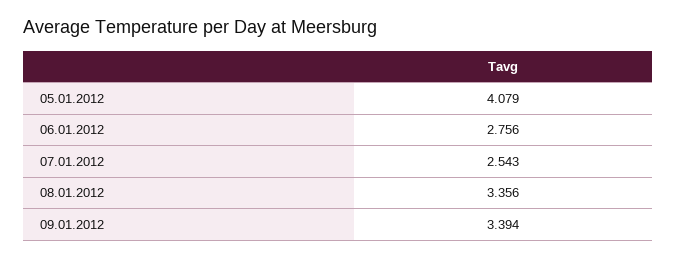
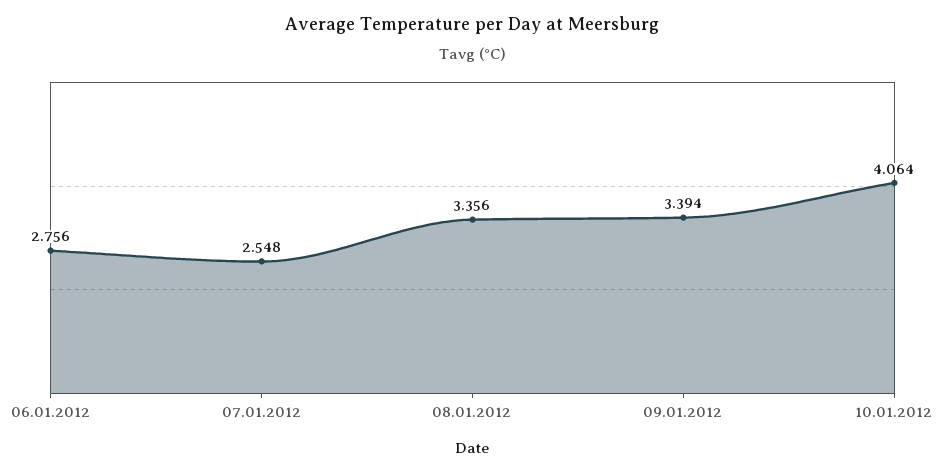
05.01.2012: 4.079 -> none
07.01.2012: 2.543 -> 2.548
10.01.2012: none -> 4.064

